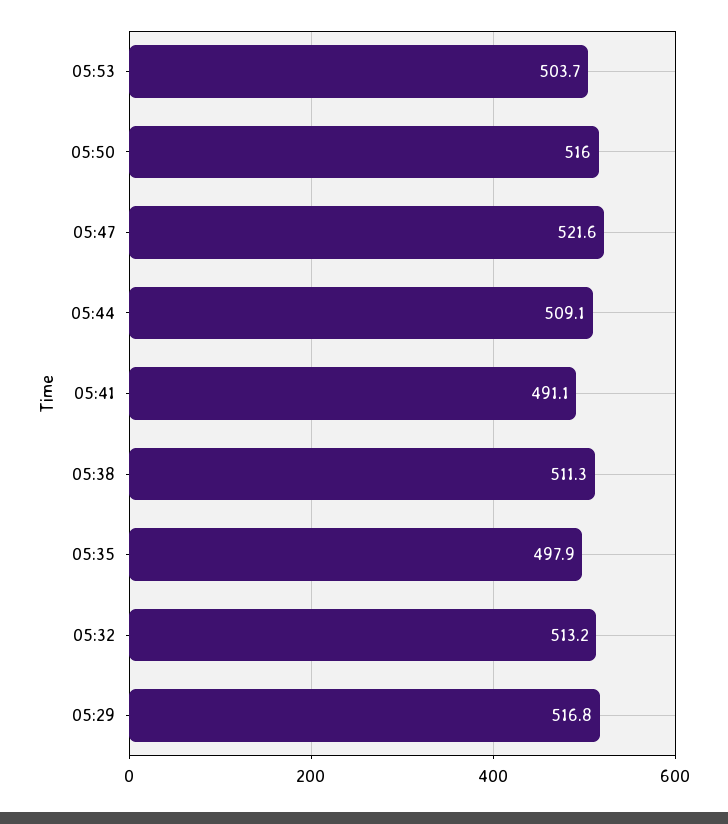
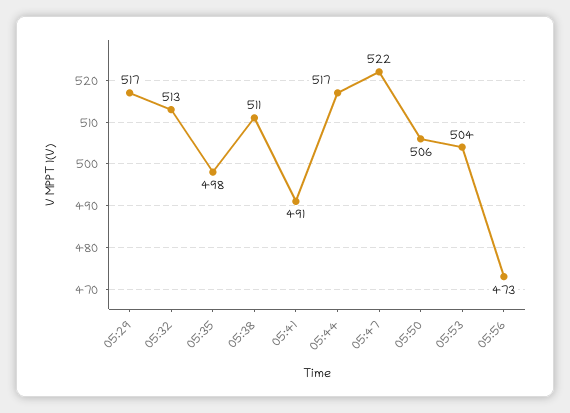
05:50: 516 -> 506
05:44: 509.1 -> 517
05:56: none -> 473

